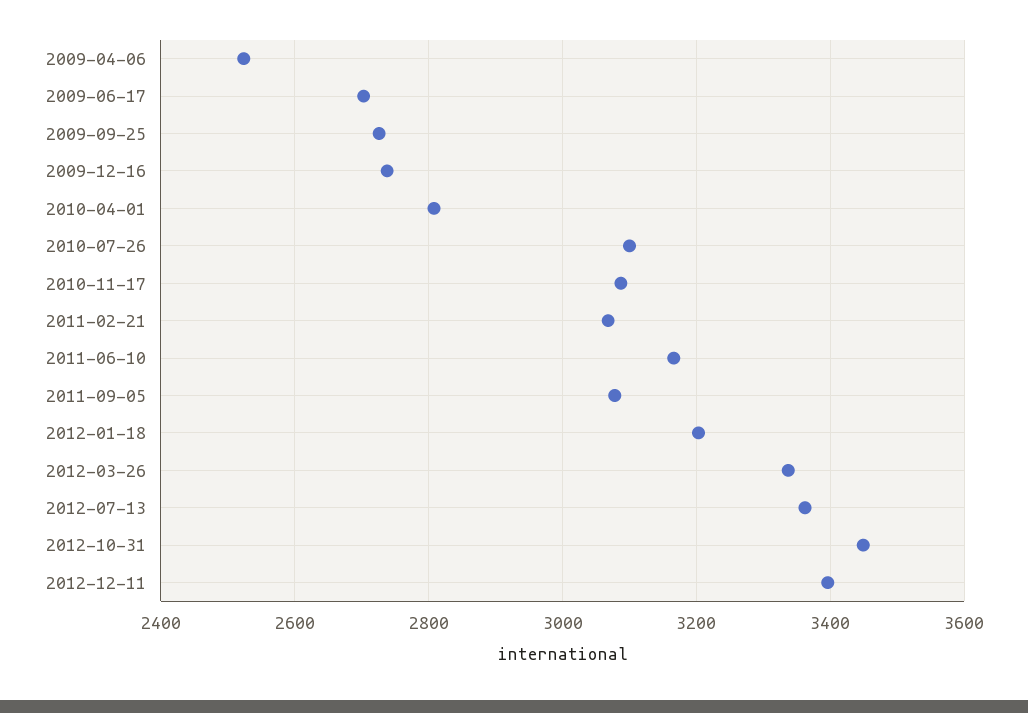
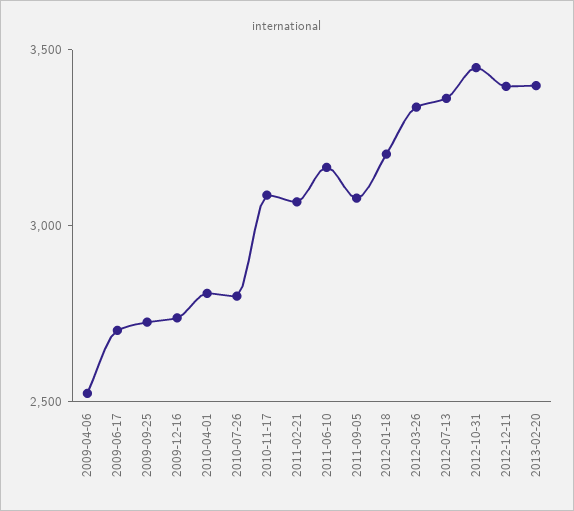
2010-07-26: 3100 -> 2800
2013-02-20: none -> 3400

